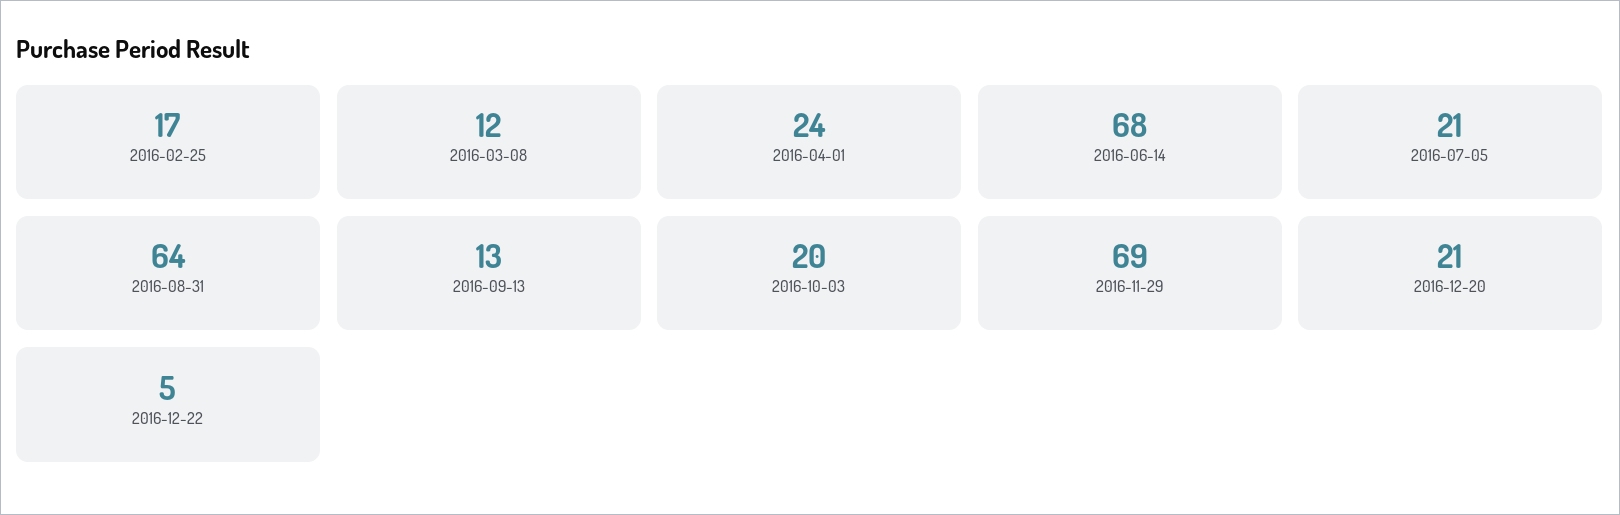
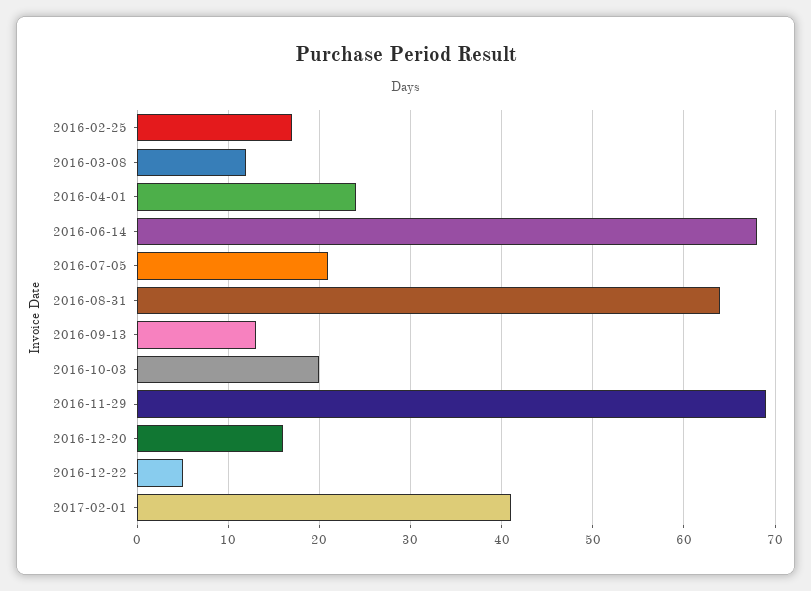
2016-12-20: 21 -> 16
2017-02-01: none -> 41

